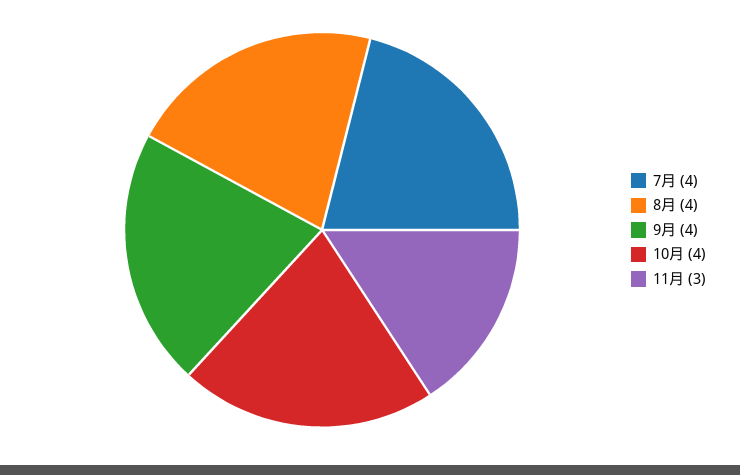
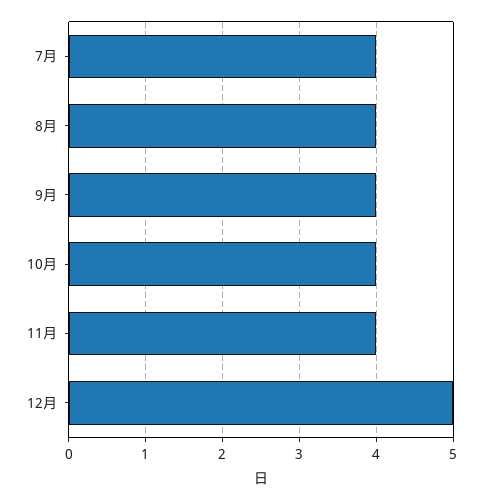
11月: 3 -> 4
12月: none -> 5

